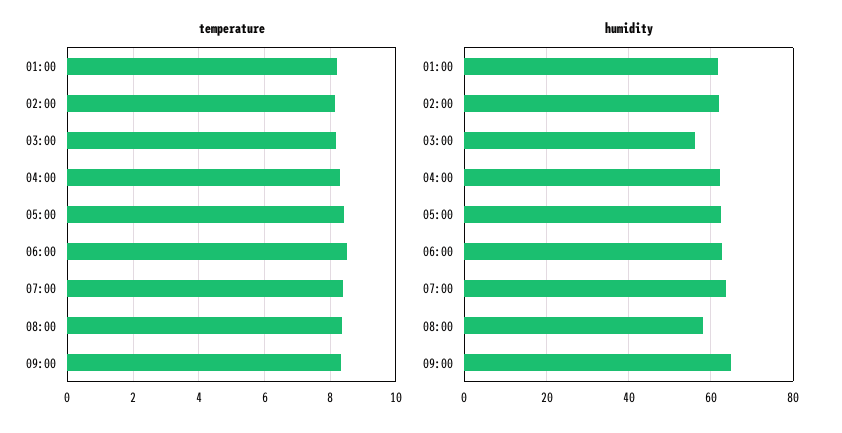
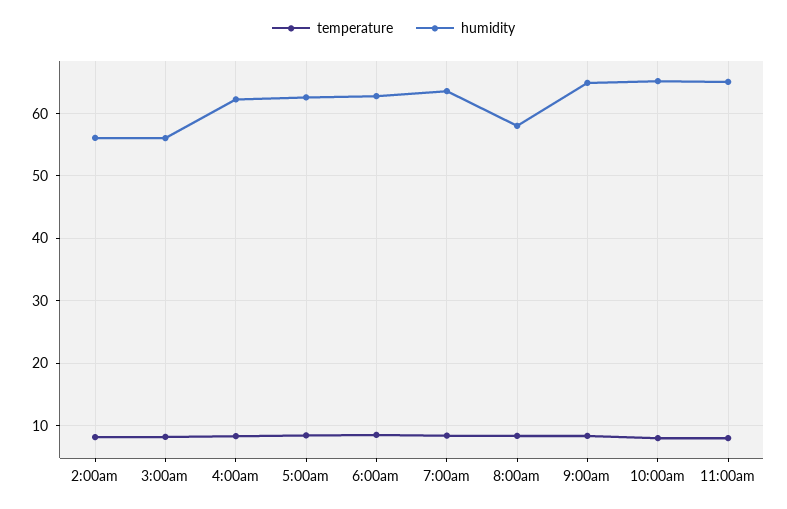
temperature, 01:00: 8.2 -> none
humidity, 01:00: 62 -> none
humidity, 02:00: 62 -> 56
temperature, 10:00am: none -> 8
humidity, 10:00am: none -> 65
temperature, 11:00am: none -> 8
humidity, 11:00am: none -> 65

